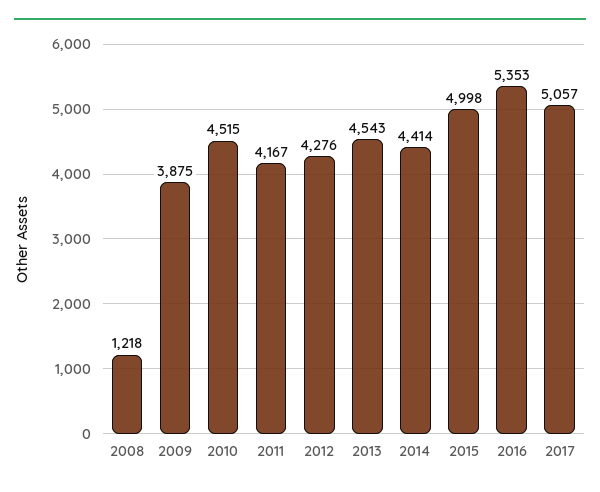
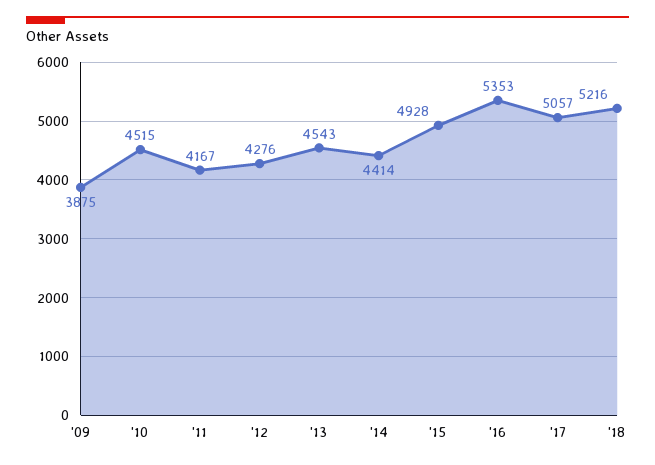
2008: 1218 -> none
2015: 4998 -> 4928
'18: none -> 5216

